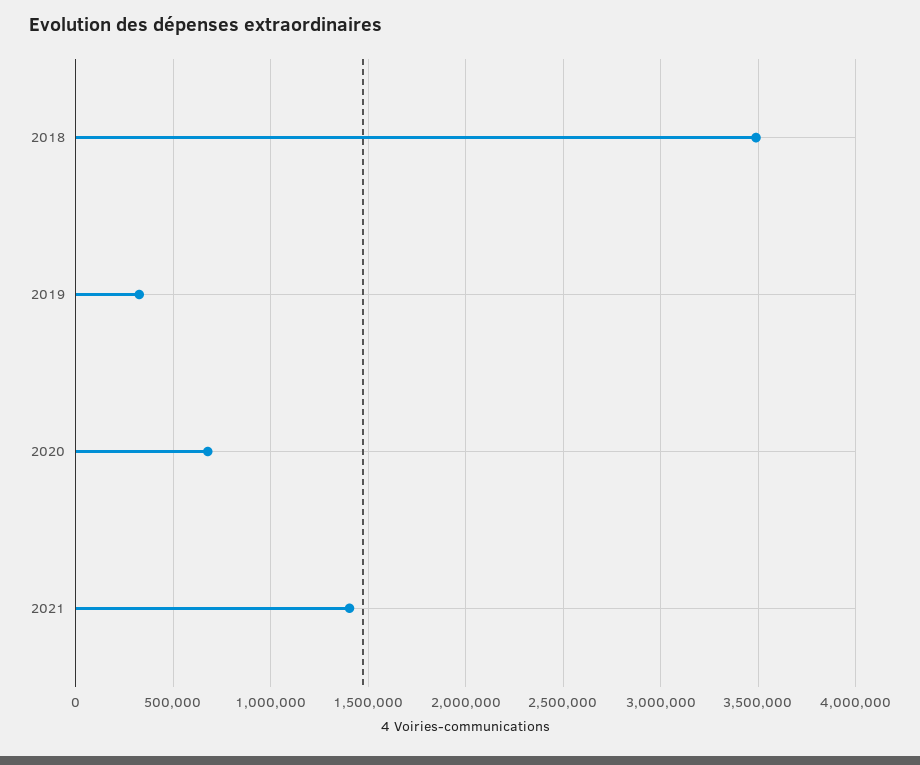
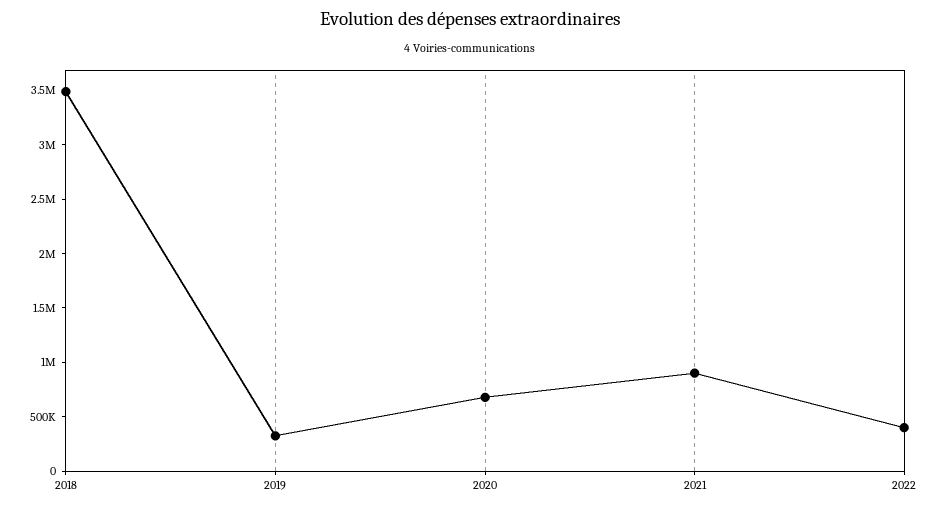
2021: 1400000 -> 900000
2022: none -> 400000

